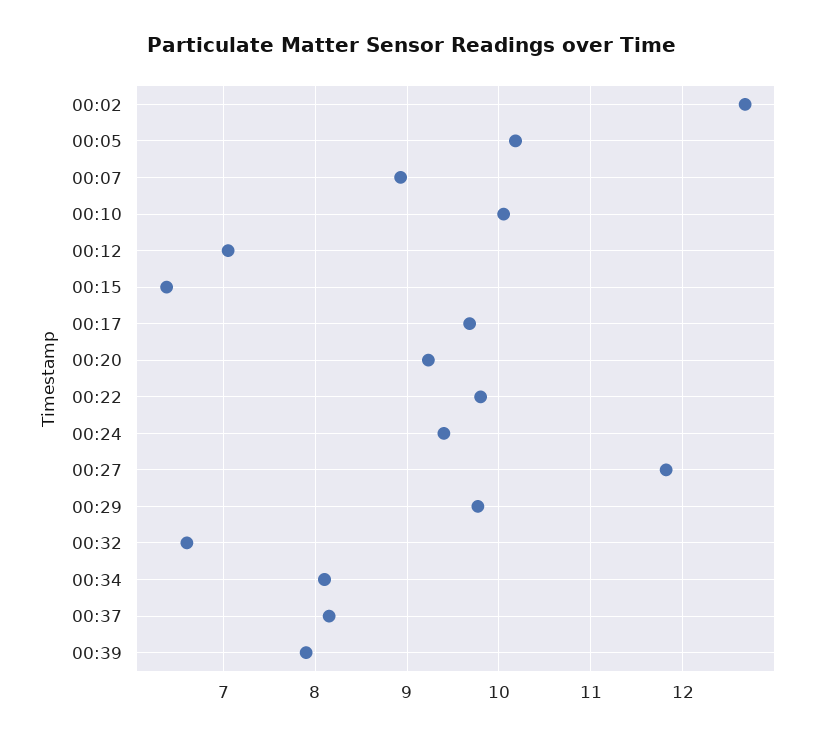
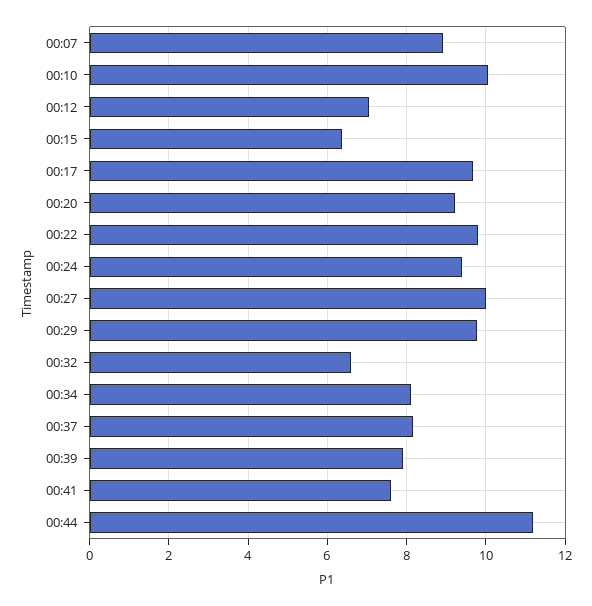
00:02: 12.7 -> none
00:05: 10.2 -> none
00:27: 11.8 -> 10
00:41: none -> 7.6
00:44: none -> 11.2

